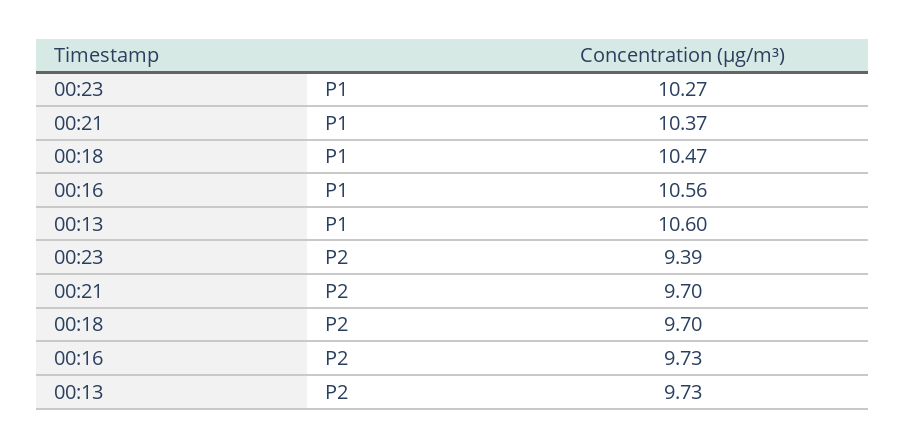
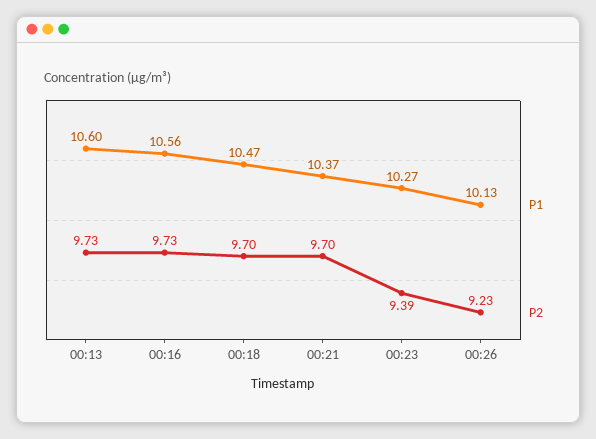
P1, 00:26: none -> 10.13
P2, 00:26: none -> 9.23

